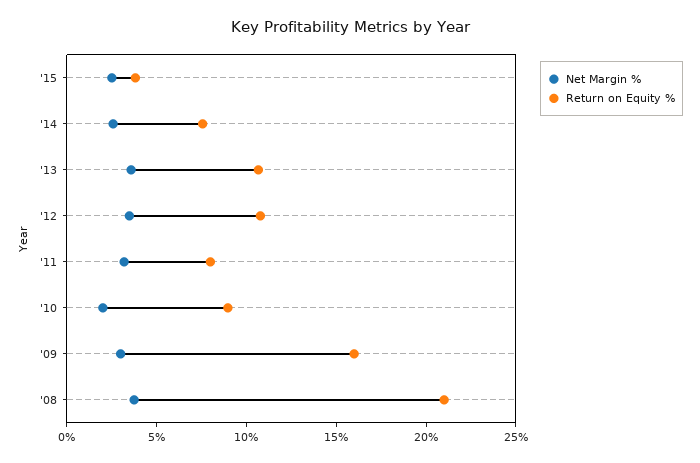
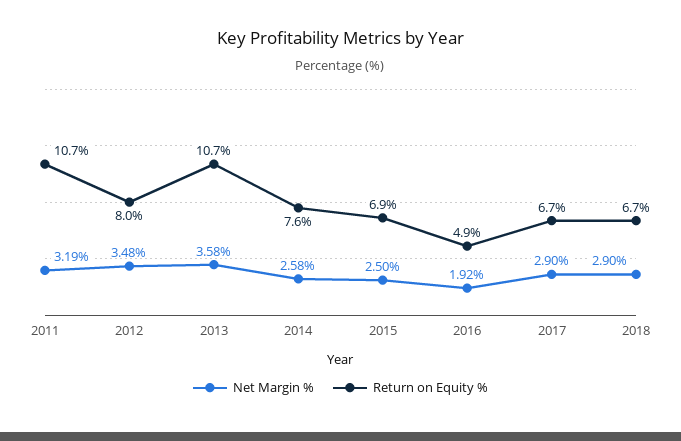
Return on Equity %, '15: 4 -> 6.9
Return on Equity %, '12: 11 -> 8
Return on Equity %, '11: 8 -> 10.7
Net Margin %, '10: 2 -> none
Return on Equity %, '10: 9 -> none
Net Margin %, '09: 3 -> none
Return on Equity %, '09: 16 -> none
Net Margin %, '08: 4 -> none
Return on Equity %, '08: 21 -> none
Net Margin %, 2016: none -> 1.92
Return on Equity %, 2016: none -> 4.9
Net Margin %, 2017: none -> 2.9
Return on Equity %, 2017: none -> 6.7
Net Margin %, 2018: none -> 2.9
Return on Equity %, 2018: none -> 6.7

